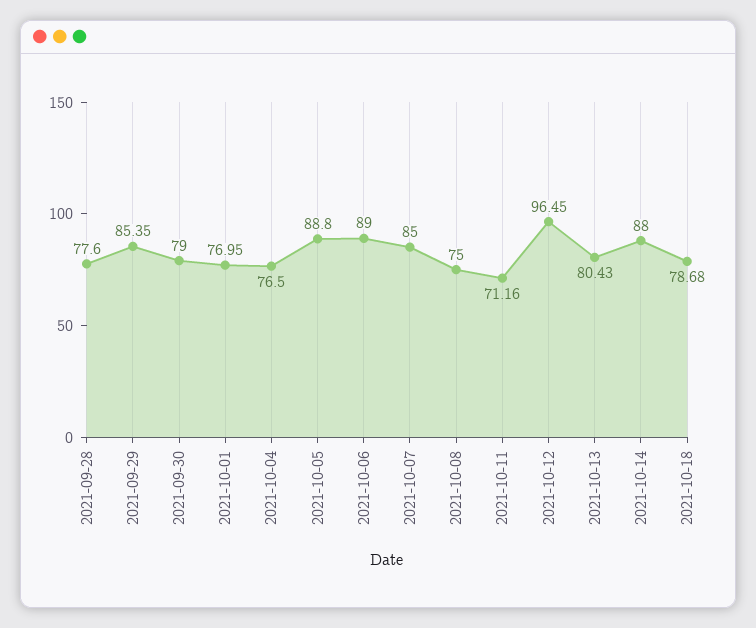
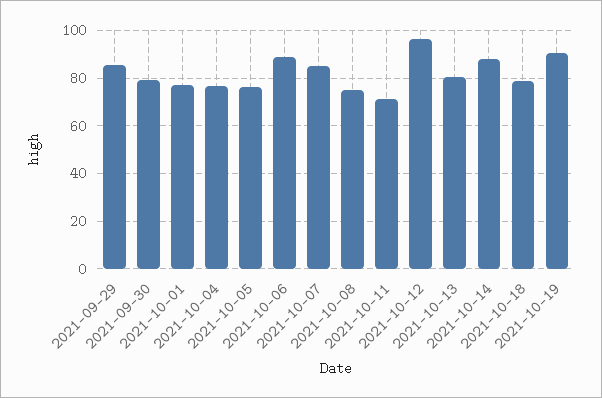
2021-09-28: 77.6 -> none
2021-10-05: 88.8 -> 75
2021-10-19: none -> 90

